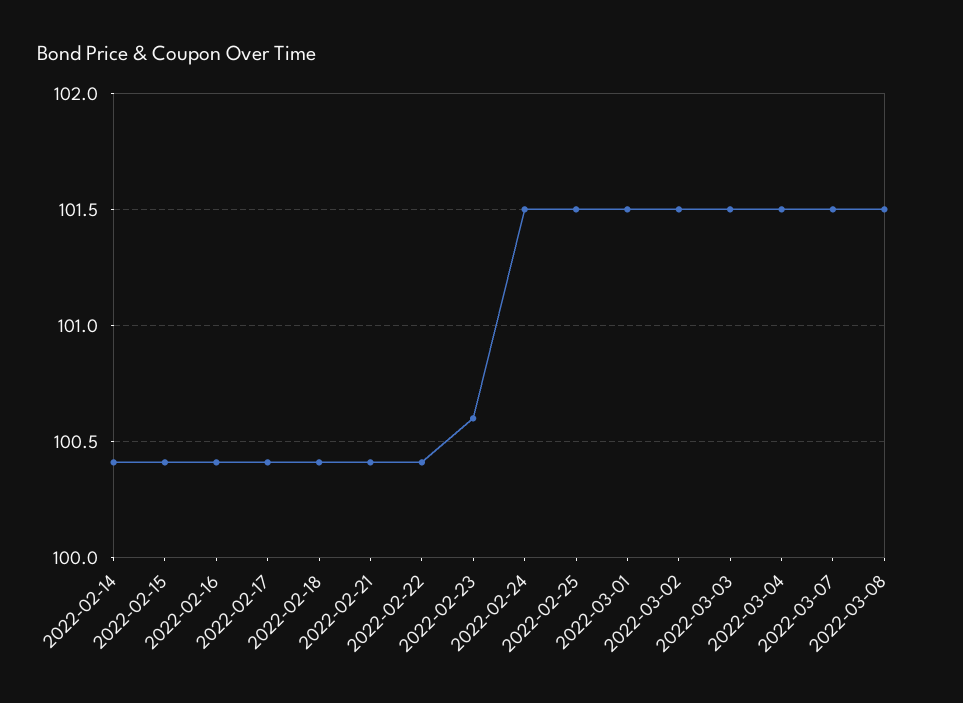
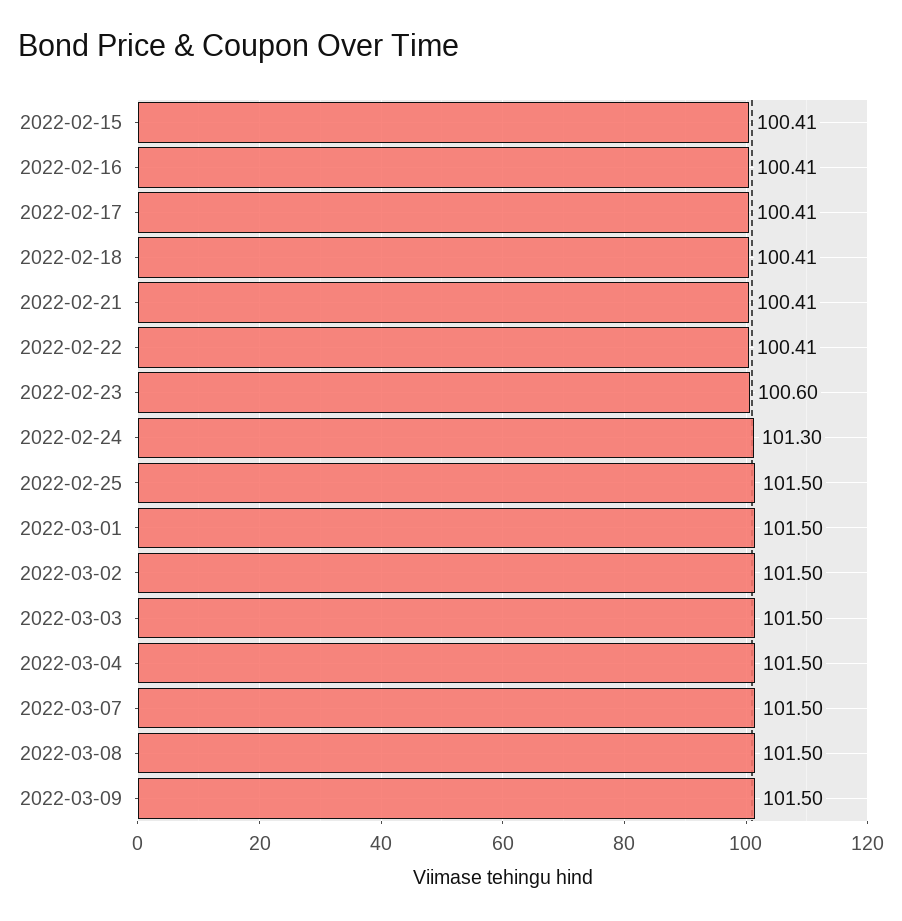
2022-02-14: 100.4 -> none
2022-02-24: 101.5 -> 101.3
2022-03-09: none -> 101.5

